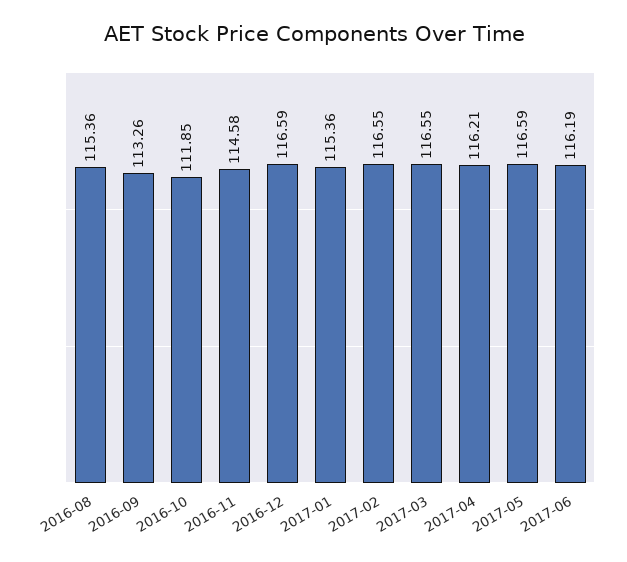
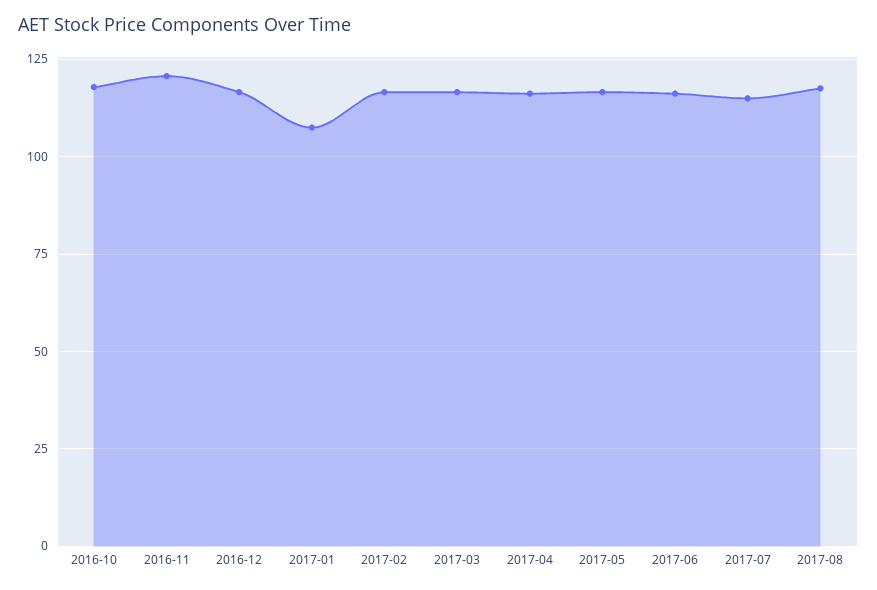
2016-08: 115.36 -> none
2016-09: 113.26 -> none
2016-10: 111.85 -> 117.5
2016-11: 114.58 -> 120
2017-01: 115.36 -> 107.5
2017-07: none -> 115
2017-08: none -> 117.5

